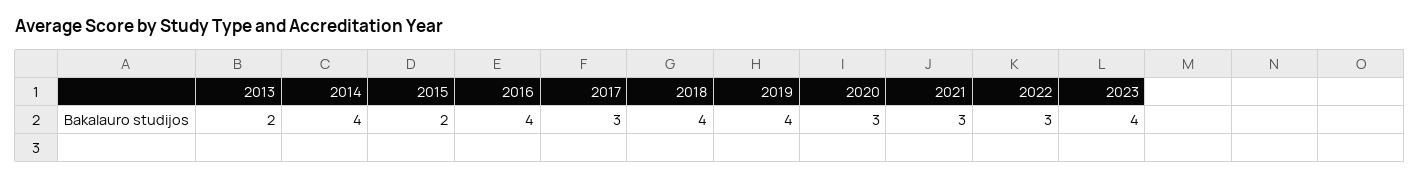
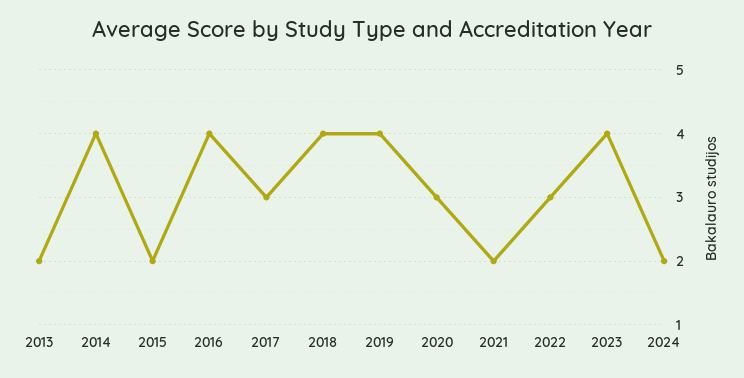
2021: 3 -> 2
2024: none -> 2

